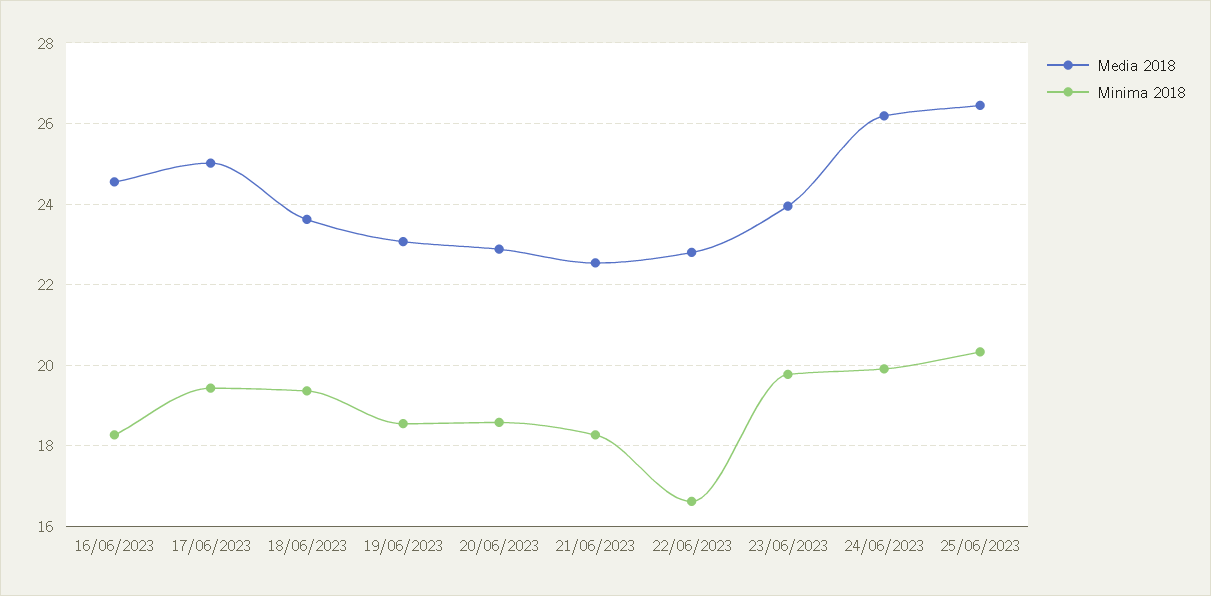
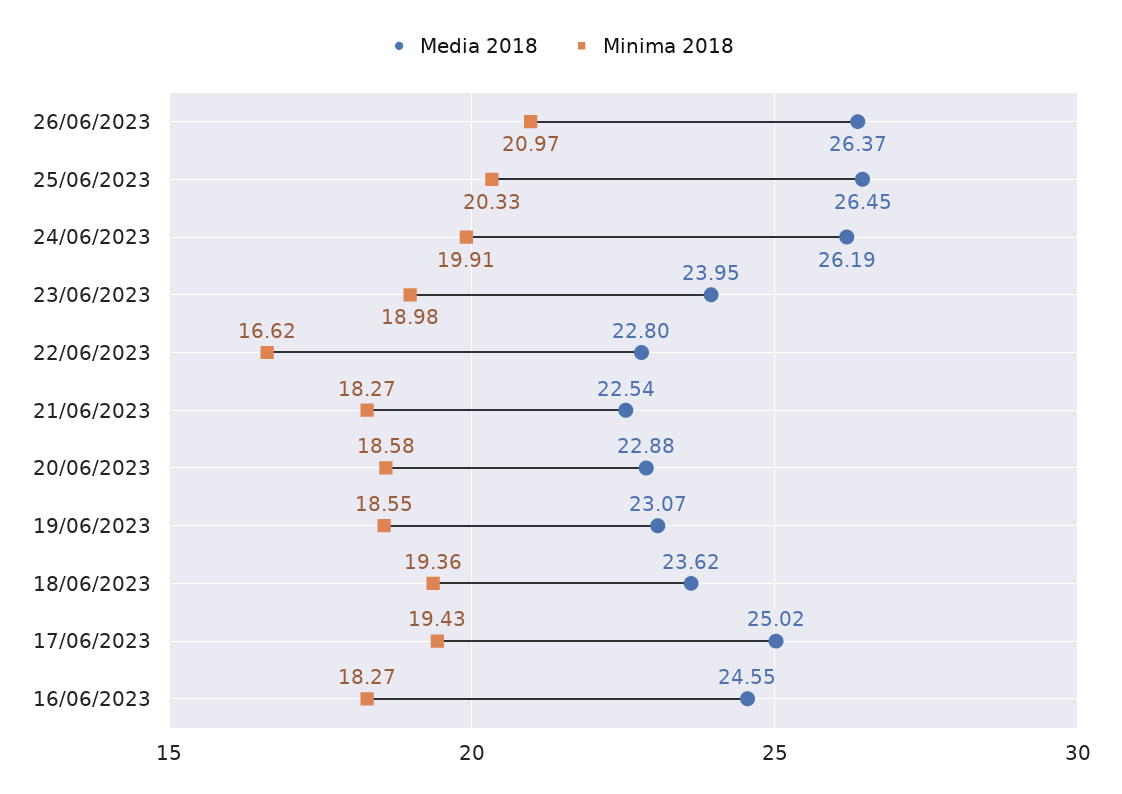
Minima 2018, 23/06/2023: 19.8 -> 18.98
Media 2018, 26/06/2023: none -> 26.37
Minima 2018, 26/06/2023: none -> 20.97

